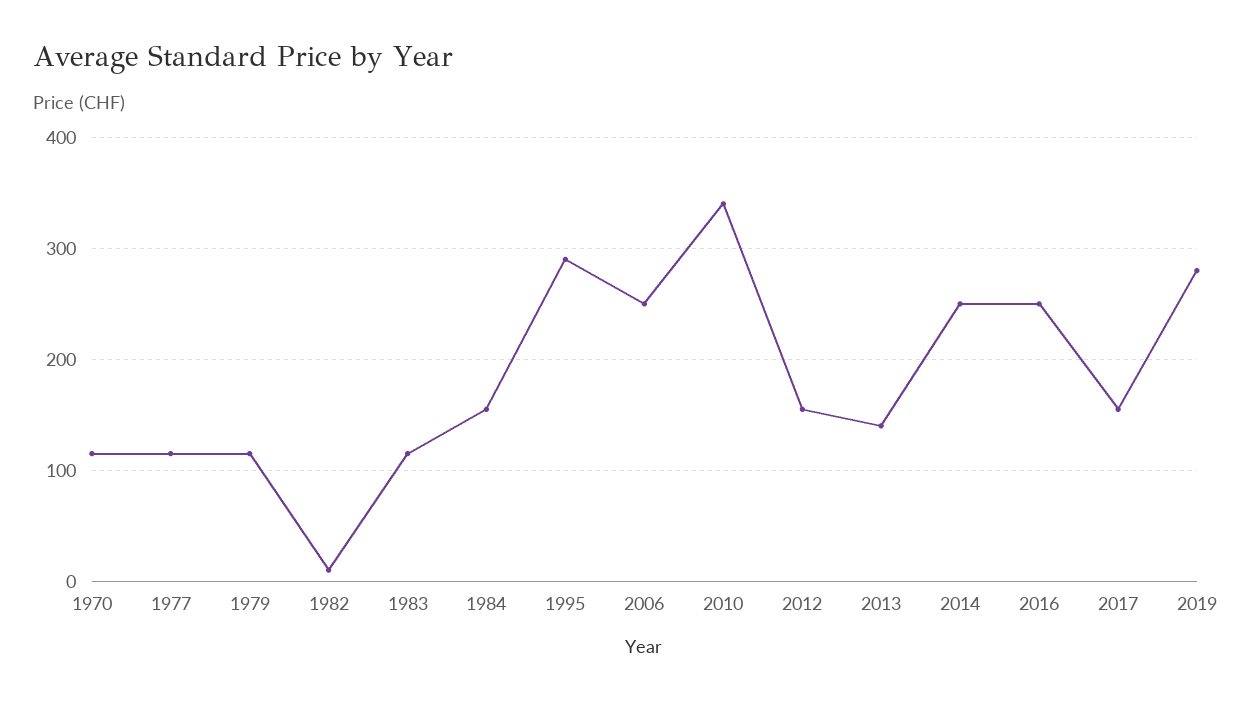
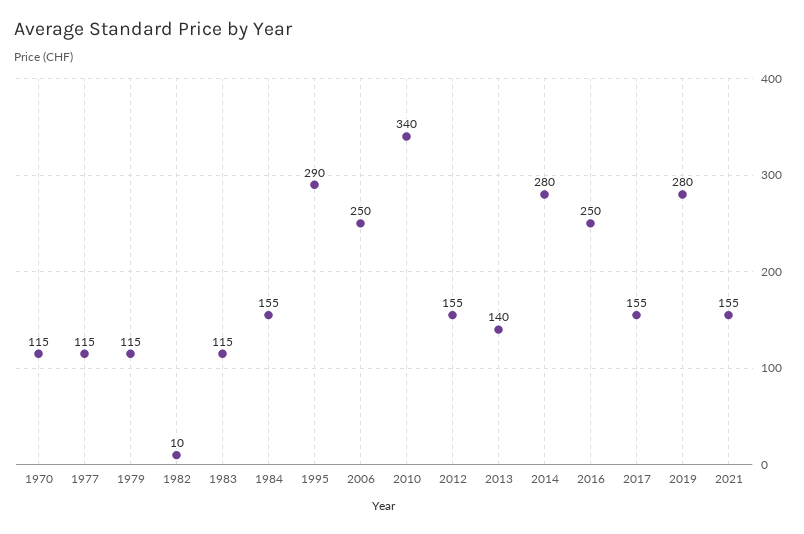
2014: 250 -> 280
2021: none -> 155

